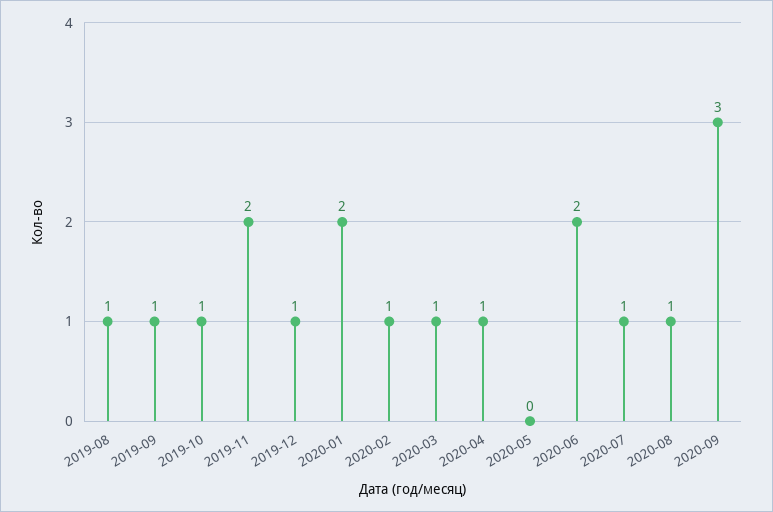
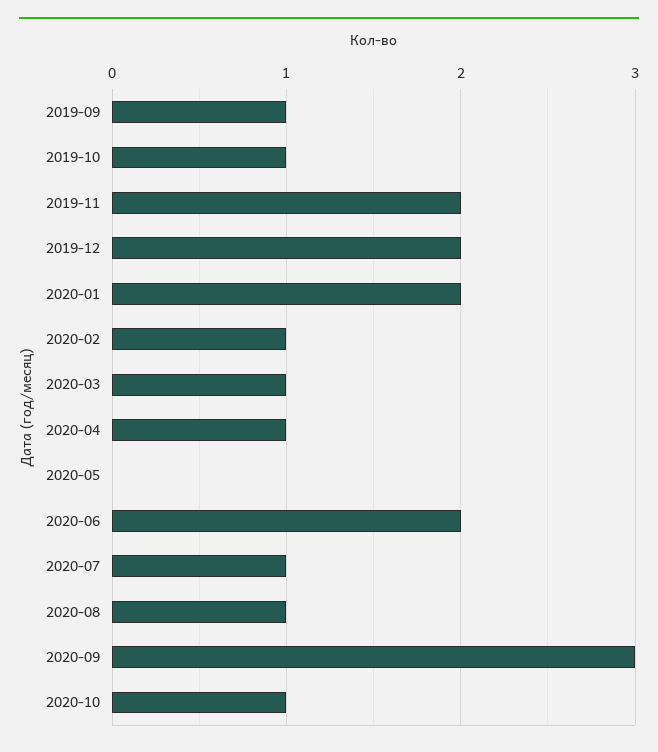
2019-08: 1 -> none
2019-12: 1 -> 2
2020-10: none -> 1

